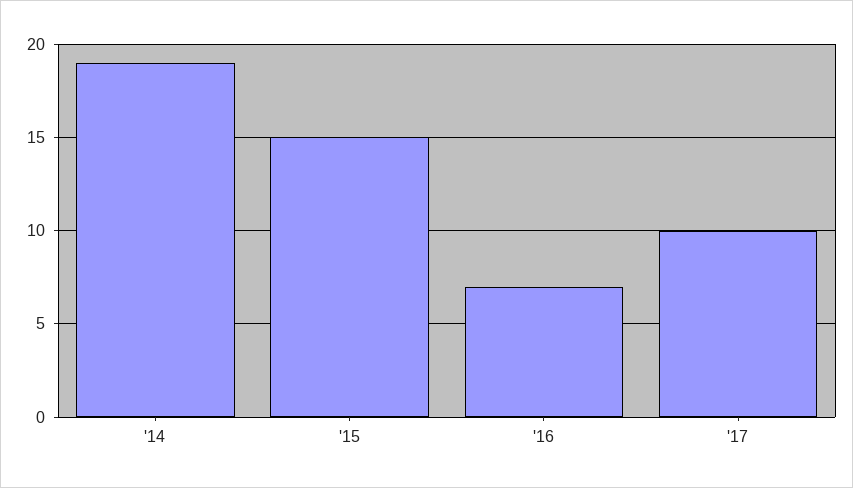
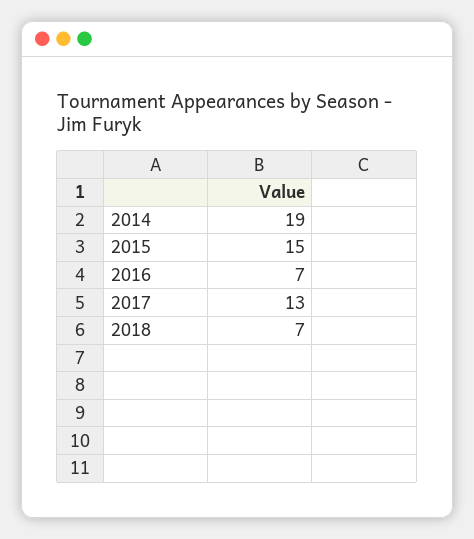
'17: 10 -> 13
2018: none -> 7

